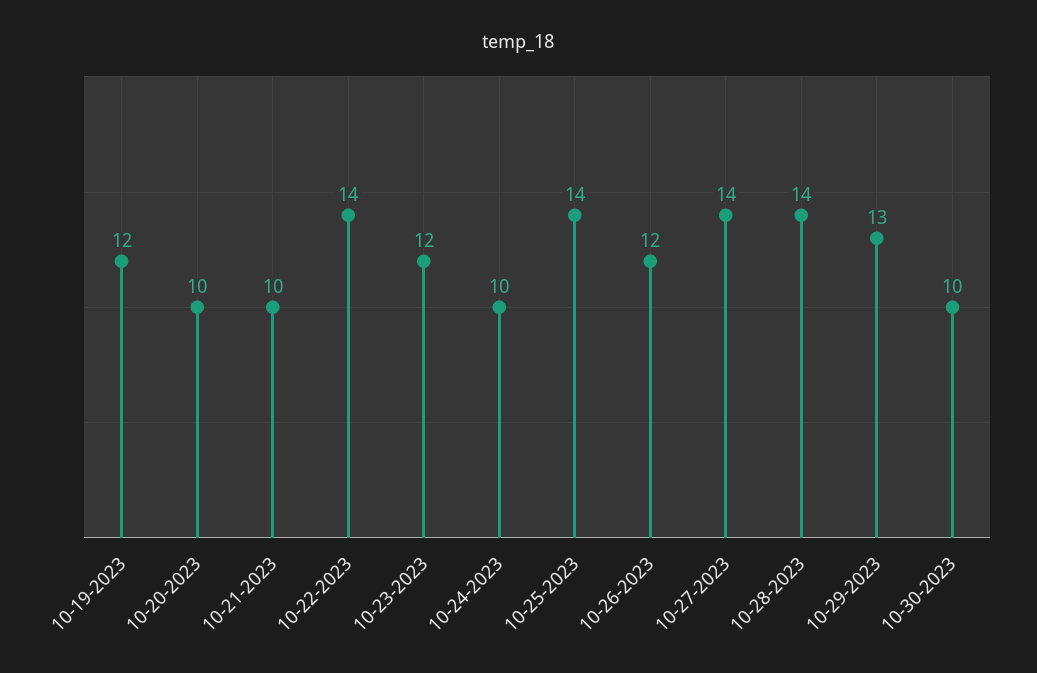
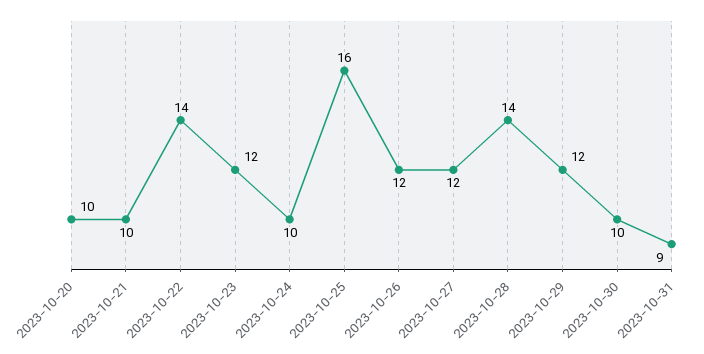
10-19-2023: 12 -> none
10-25-2023: 14 -> 16
10-27-2023: 14 -> 12
10-29-2023: 13 -> 12
2023-10-31: none -> 9

